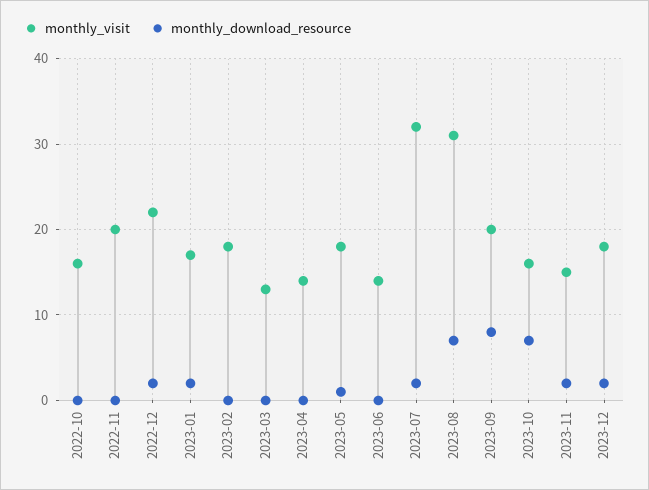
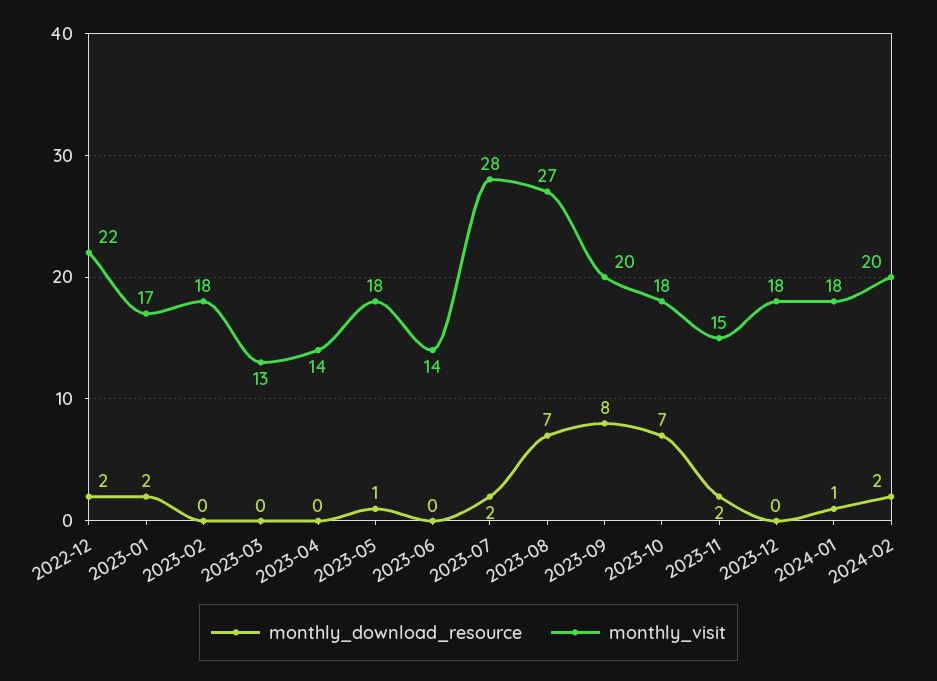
monthly_visit, 2022-10: 16 -> none
monthly_download_resource, 2022-10: 0 -> none
monthly_visit, 2022-11: 20 -> none
monthly_download_resource, 2022-11: 0 -> none
monthly_visit, 2023-07: 32 -> 28
monthly_visit, 2023-08: 31 -> 27
monthly_visit, 2023-10: 16 -> 18
monthly_download_resource, 2023-12: 2 -> 0
monthly_download_resource, 2024-01: none -> 1
monthly_visit, 2024-01: none -> 18
monthly_download_resource, 2024-02: none -> 2
monthly_visit, 2024-02: none -> 20

